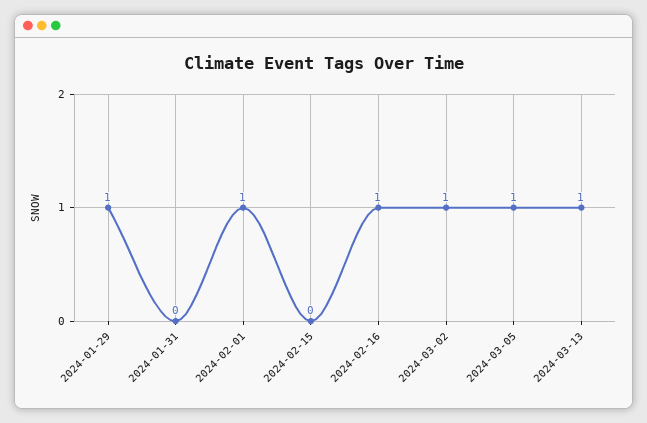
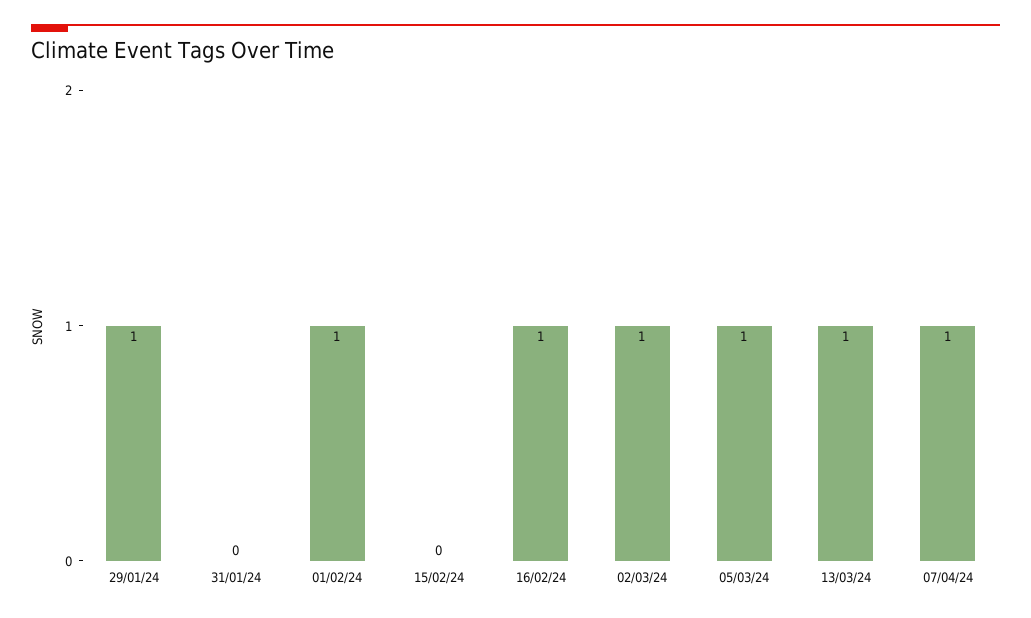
07/04/24: none -> 1

